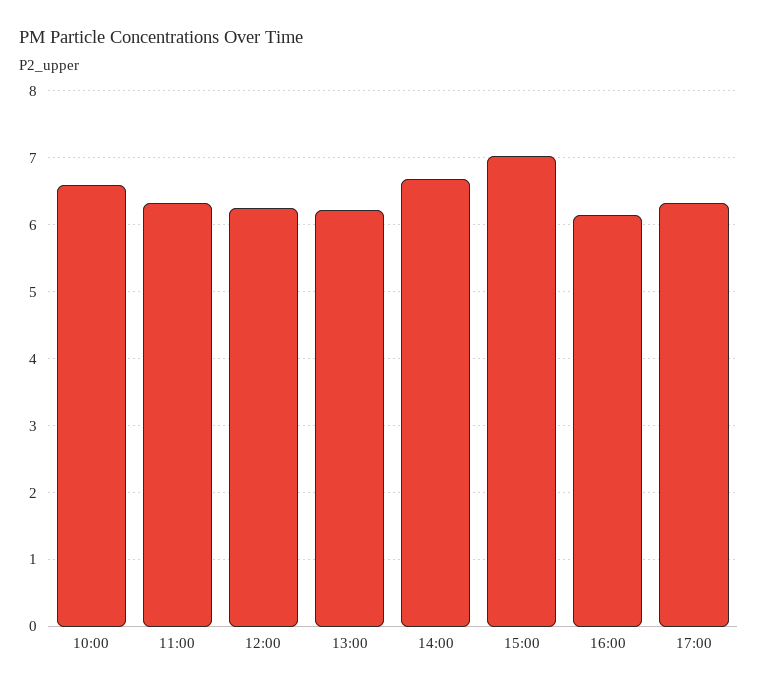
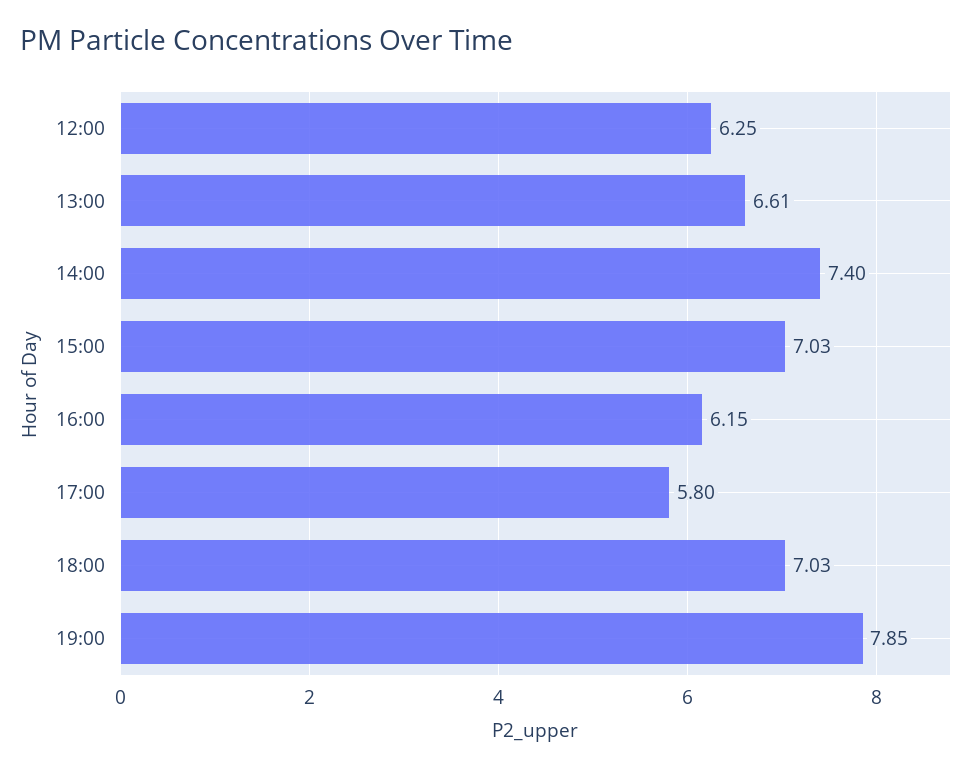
10:00: 6.6 -> none
11:00: 6.3 -> none
13:00: 6.2 -> 6.61
14:00: 6.7 -> 7.4
17:00: 6.3 -> 5.8
18:00: none -> 7.03
19:00: none -> 7.85

